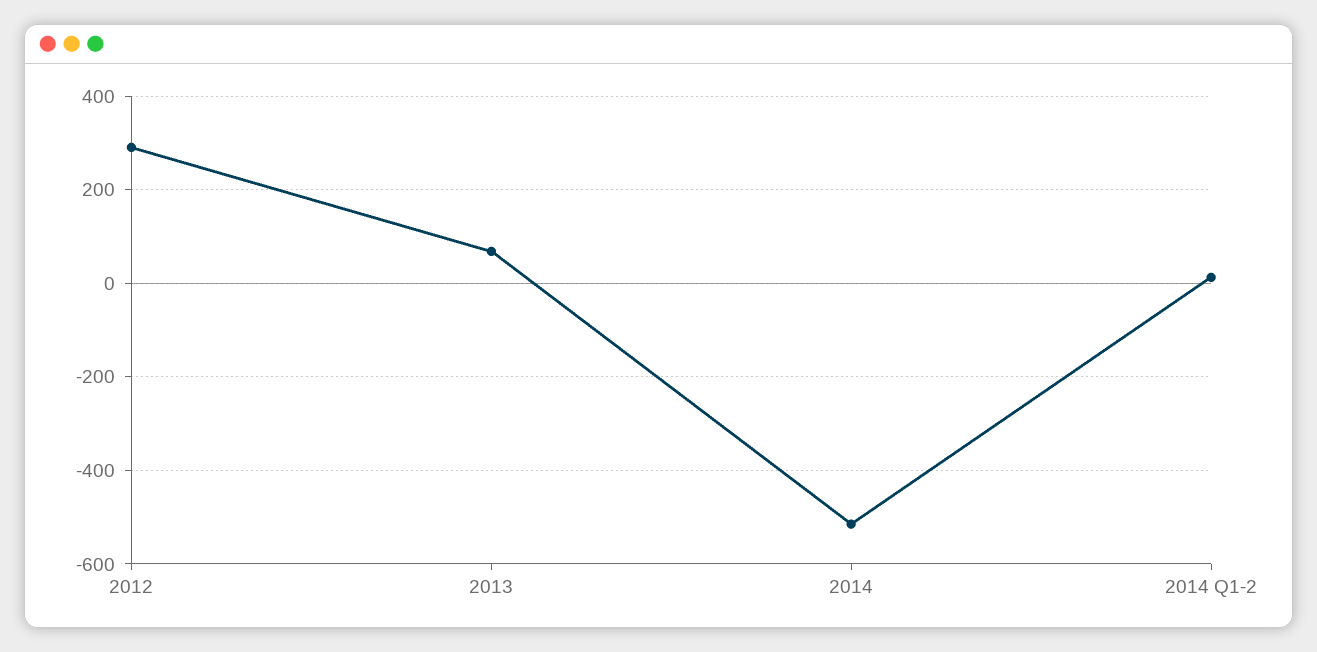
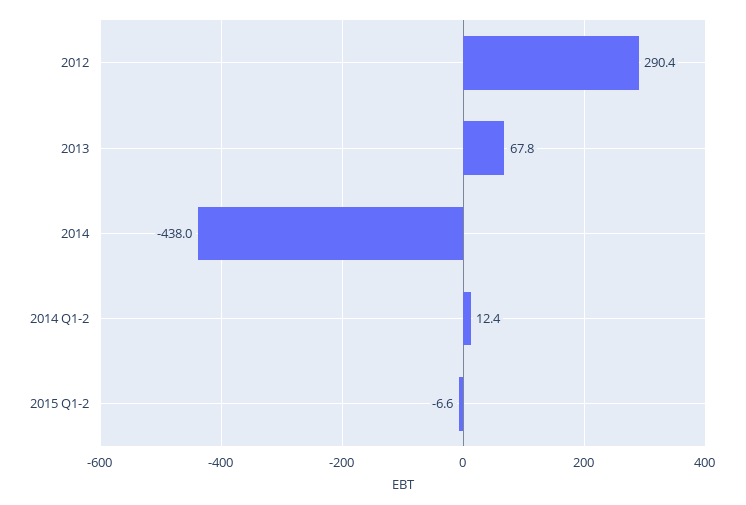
2014: -520 -> -438
2015 Q1-2: none -> -6.6

